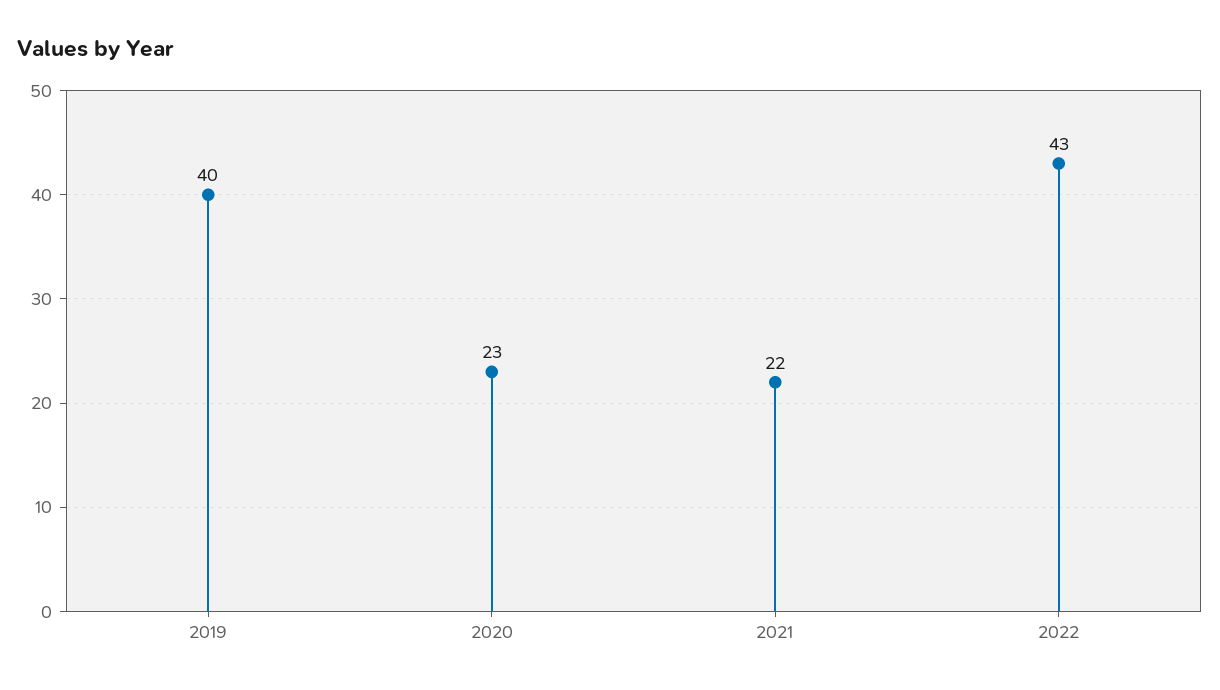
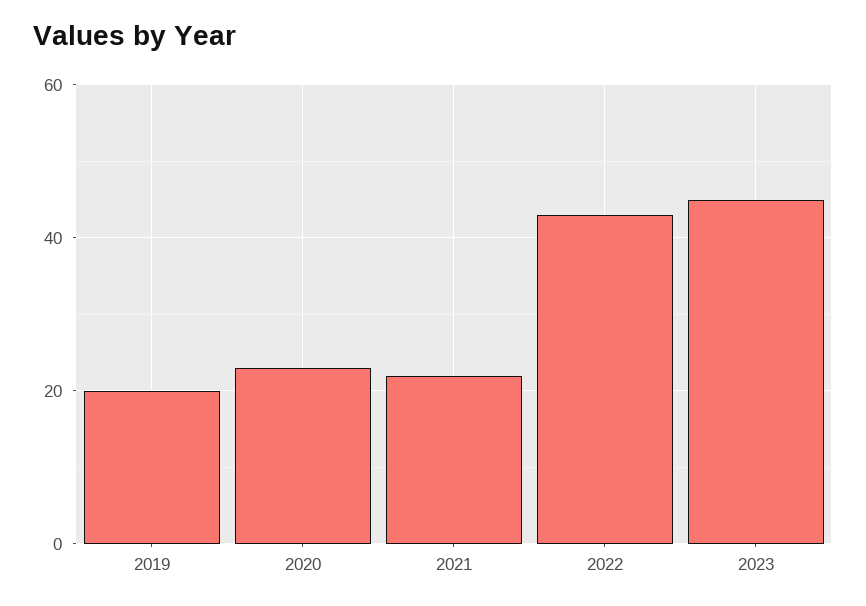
2019: 40 -> 20
2023: none -> 45

